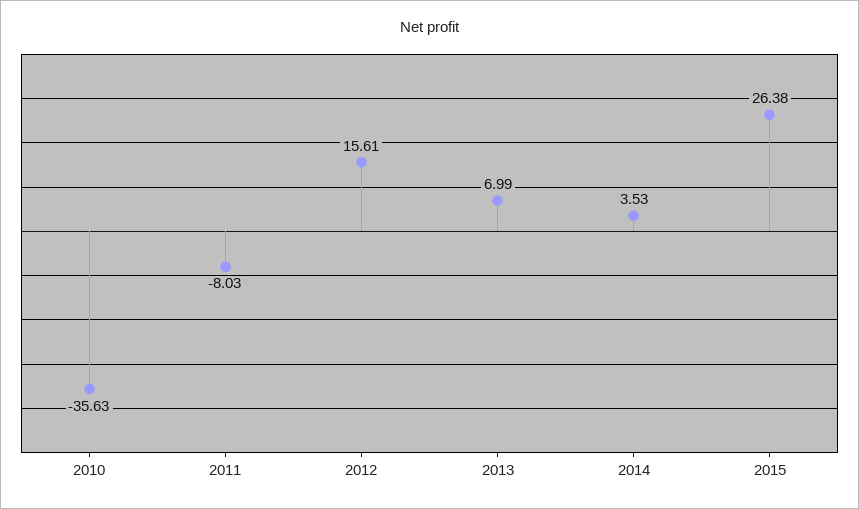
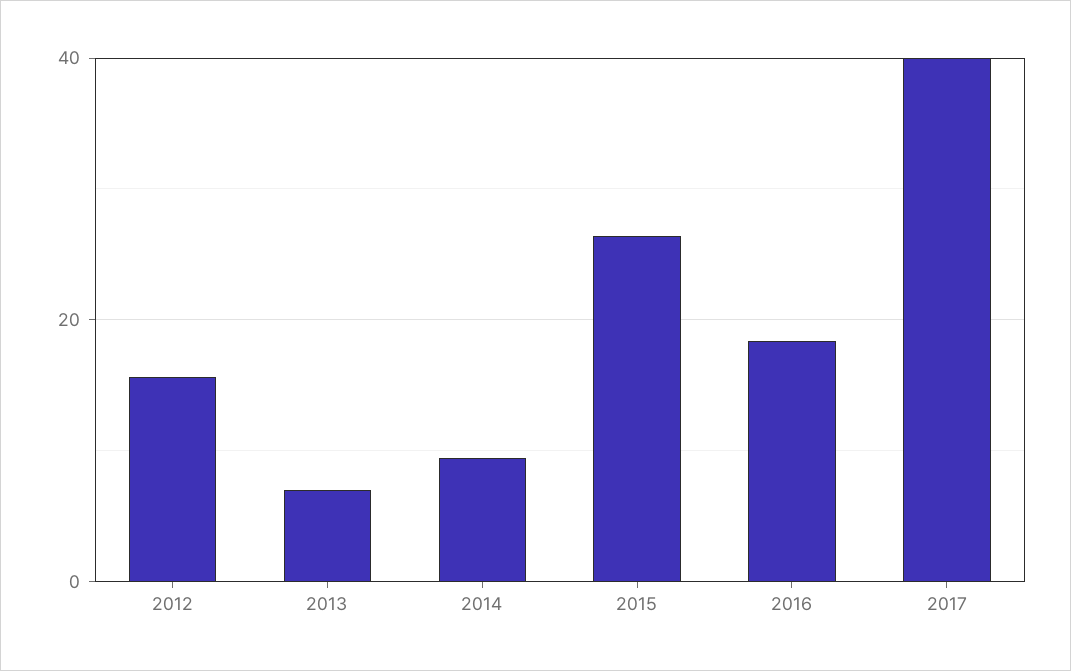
2010: -35.63 -> none
2011: -8.03 -> none
2014: 3.53 -> 10
2016: none -> 18
2017: none -> 40

